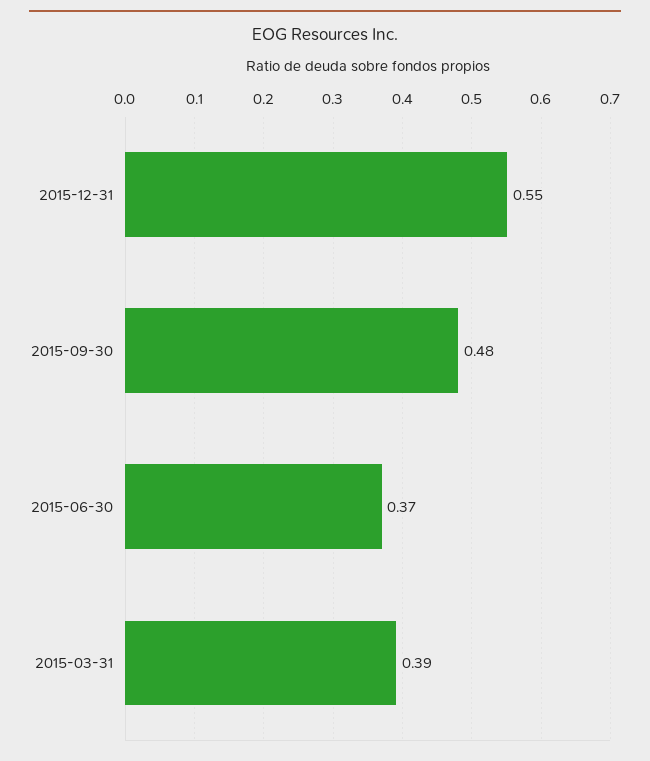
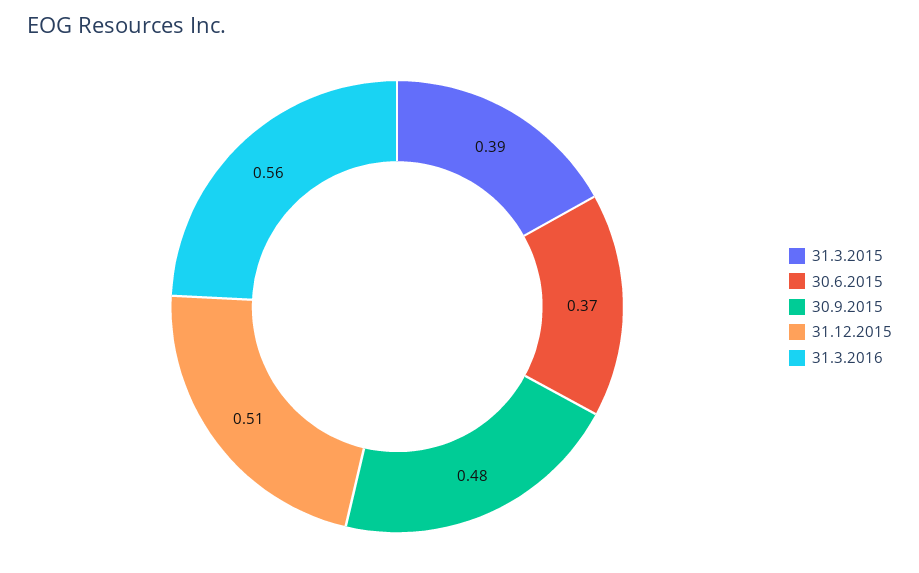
2015-12-31: 0.55 -> 0.51
31.3.2016: none -> 0.56

